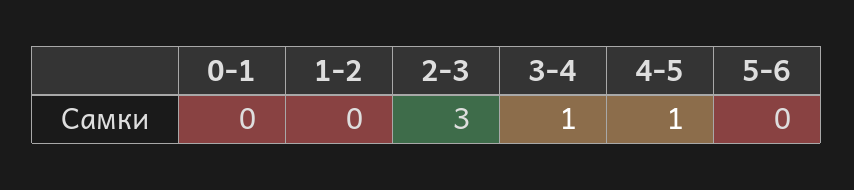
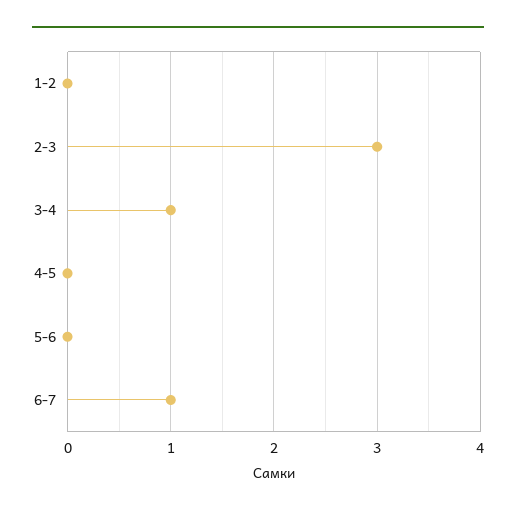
0-1: 0 -> none
4-5: 1 -> 0
6-7: none -> 1

